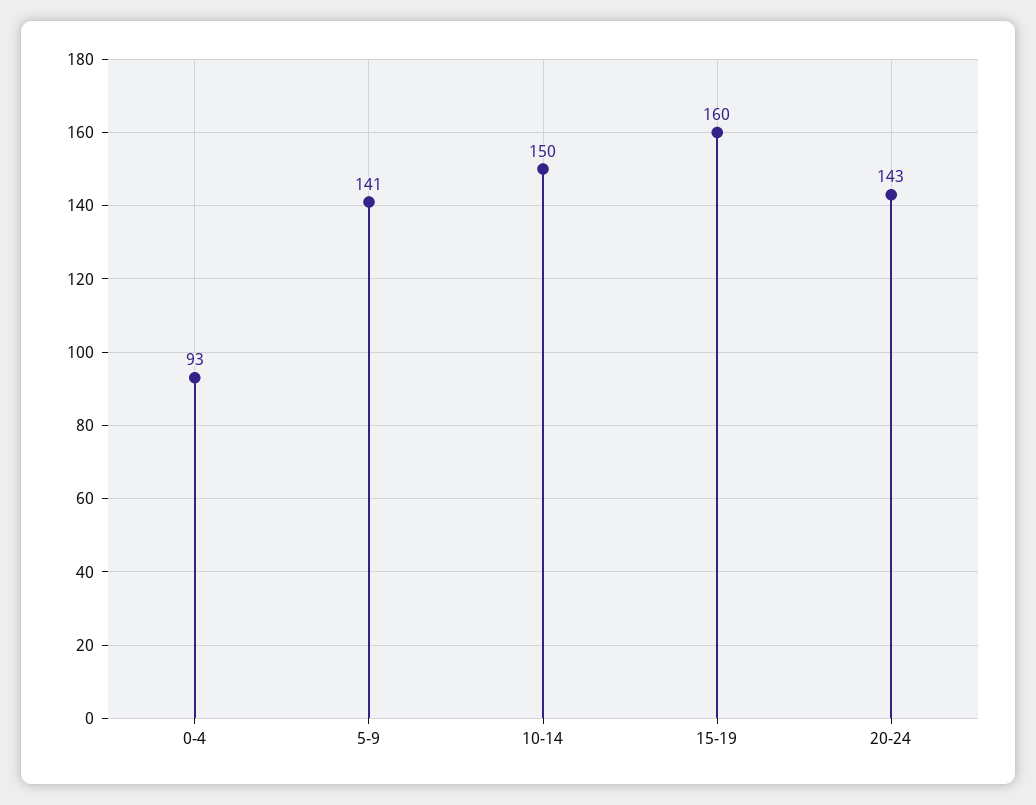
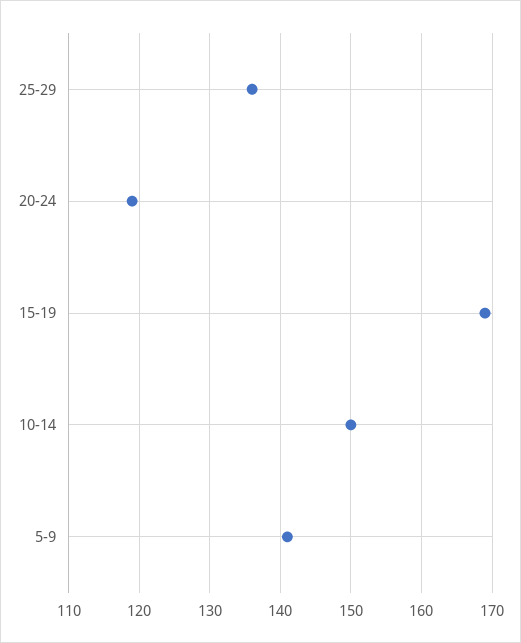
0-4: 93 -> none
15-19: 160 -> 169
20-24: 143 -> 119
25-29: none -> 136

